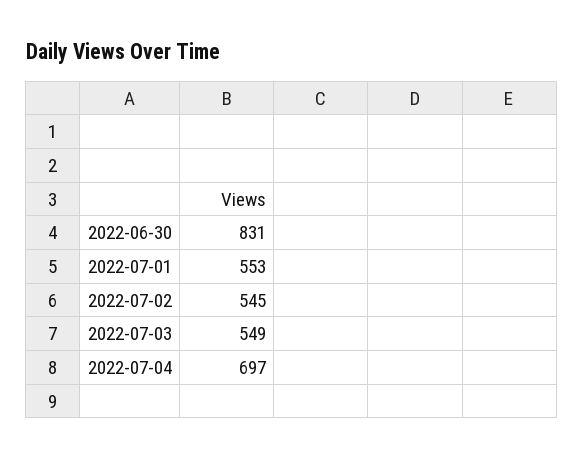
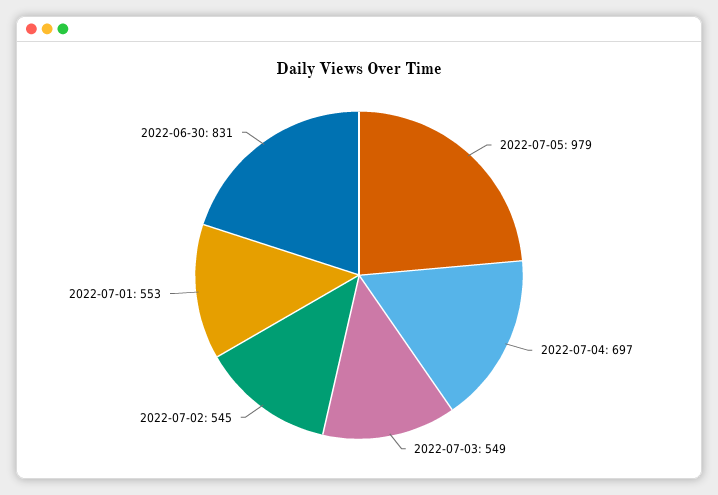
2022-07-05: none -> 979

